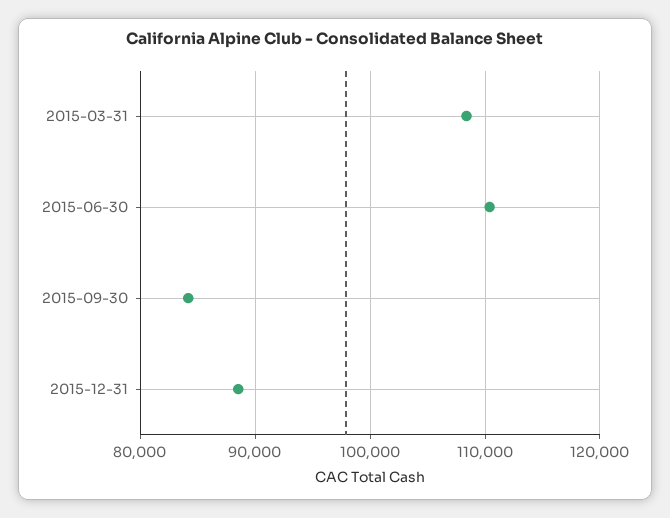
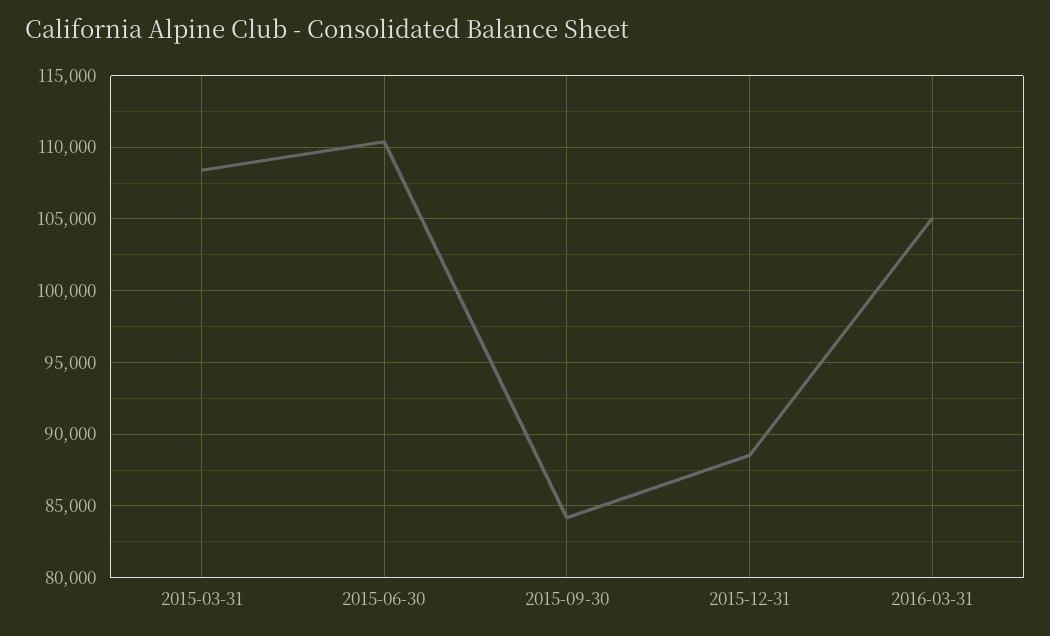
2016-03-31: none -> 105000

